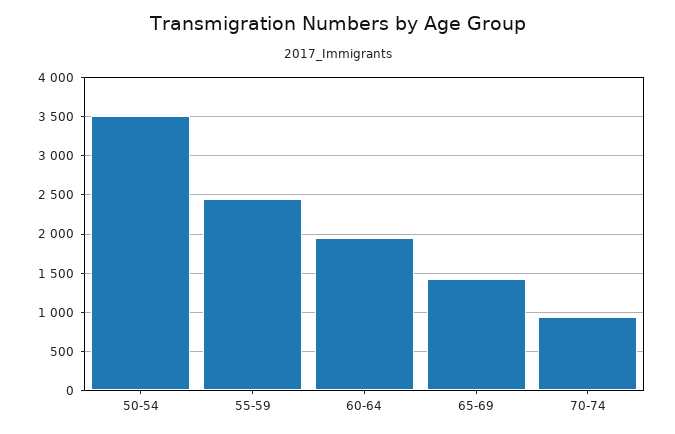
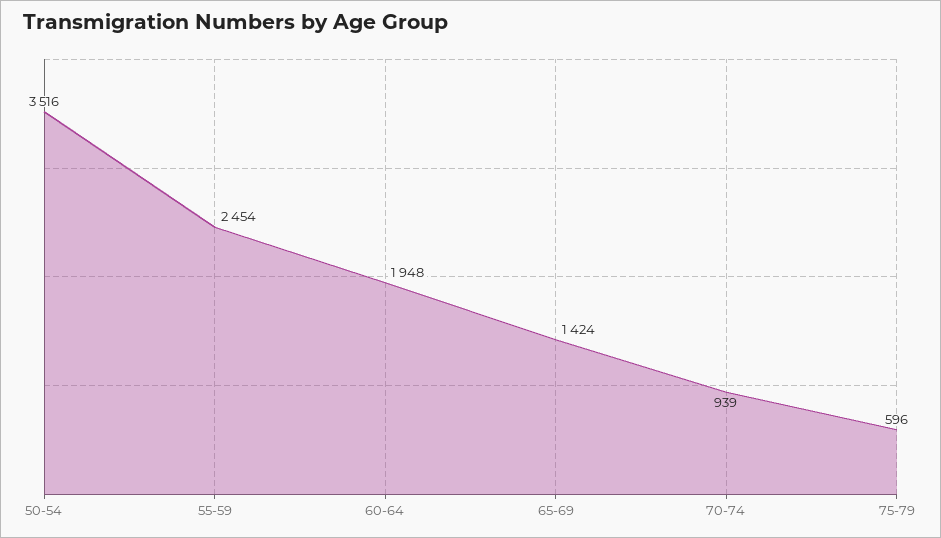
75-79: none -> 596

